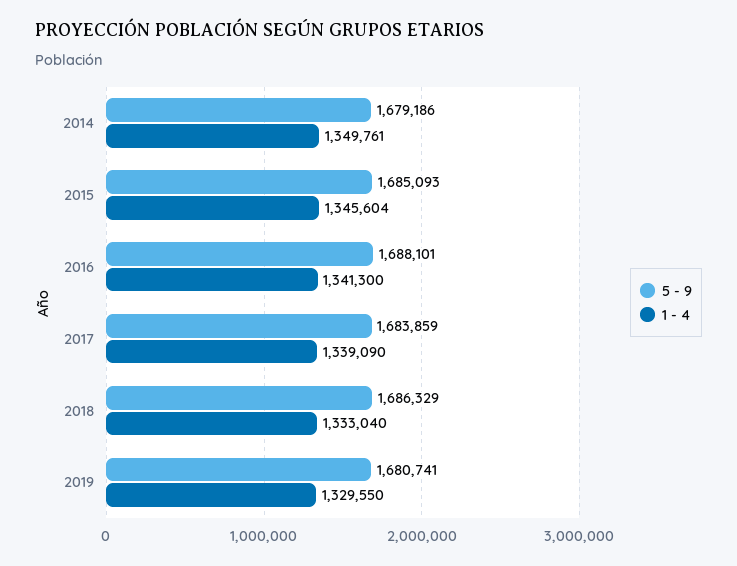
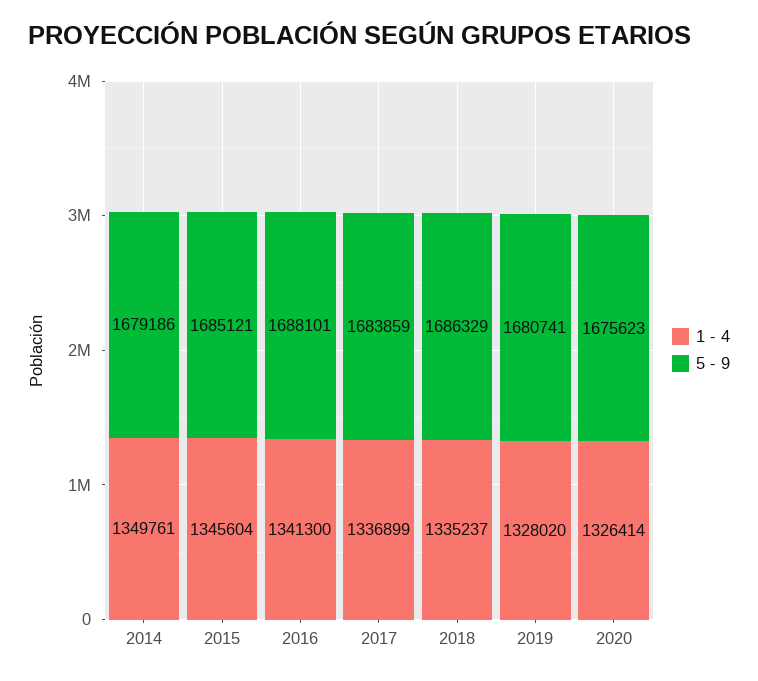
5 - 9, 2015: 1685093 -> 1685121
1 - 4, 2017: 1339090 -> 1336899
1 - 4, 2018: 1333040 -> 1335237
1 - 4, 2019: 1329550 -> 1328020
1 - 4, 2020: none -> 1326414
5 - 9, 2020: none -> 1675623

